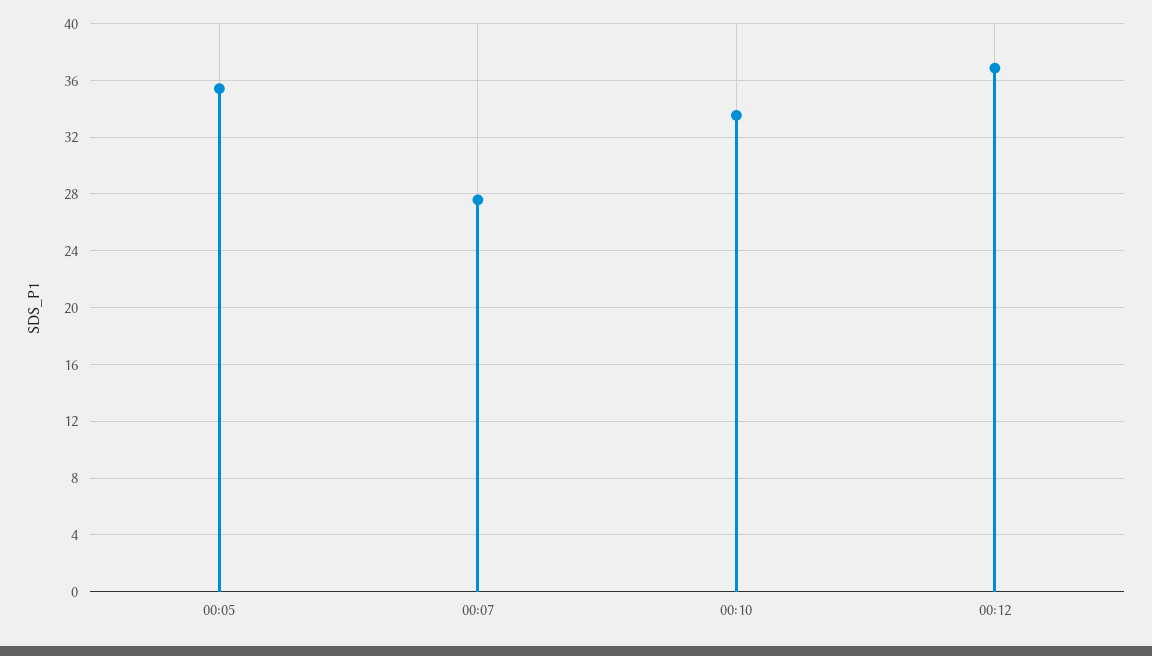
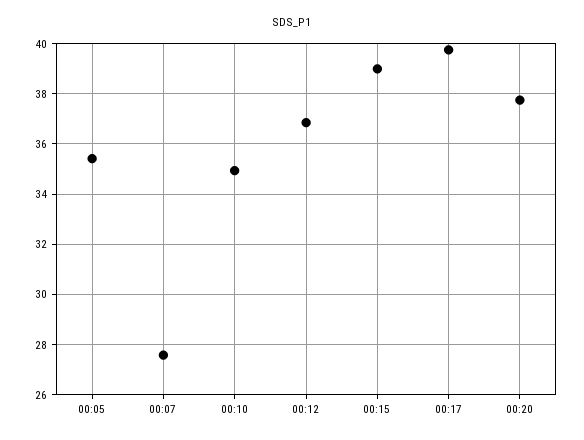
00:10: 33.5 -> 35
00:15: none -> 39
00:17: none -> 39.75
00:20: none -> 37.75

